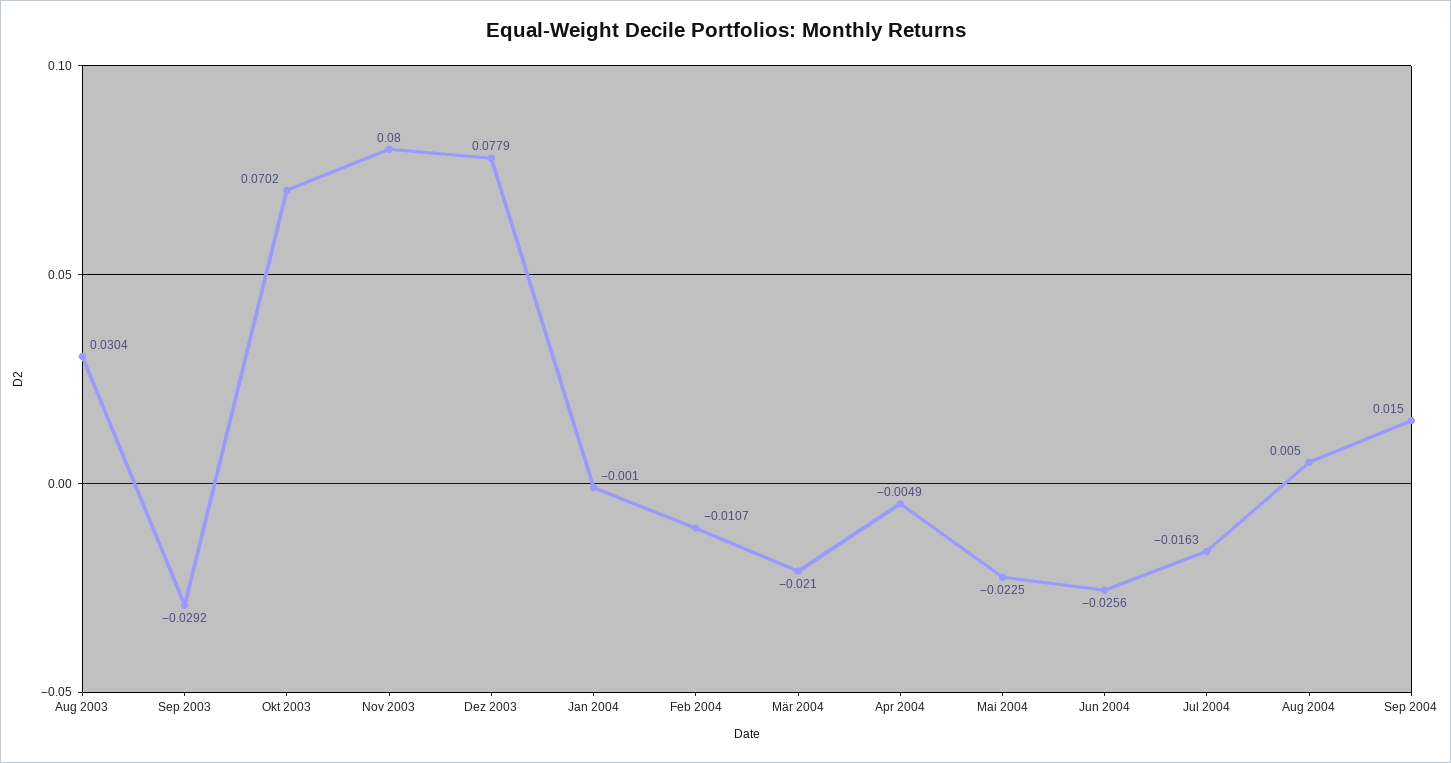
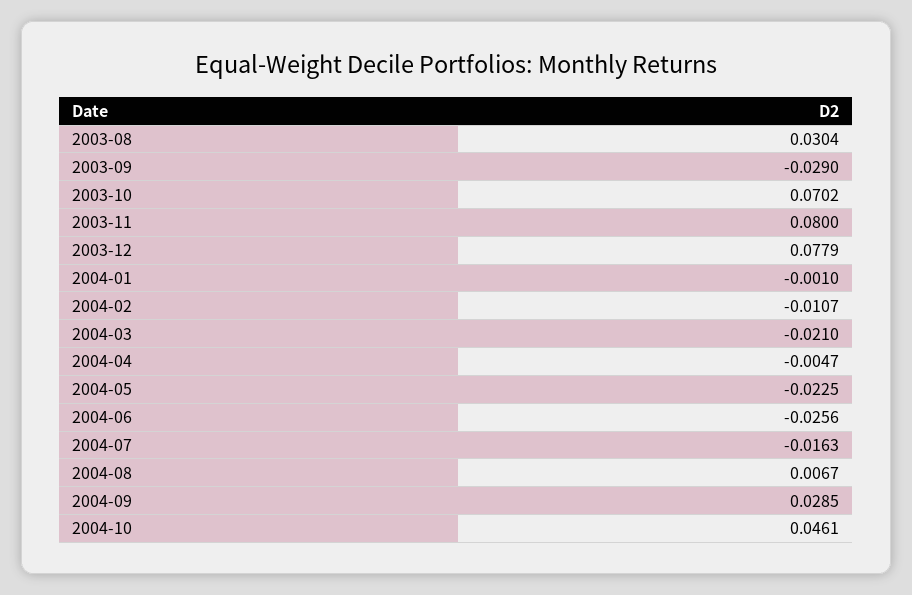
Sep 2003: -0.0292 -> -0.029
Apr 2004: -0.0049 -> -0.0047
Aug 2004: 0.005 -> 0.0067
Sep 2004: 0.015 -> 0.0285
2004-10: none -> 0.0461

